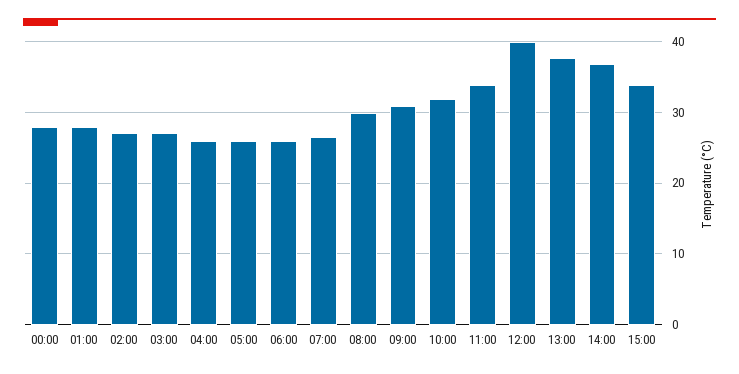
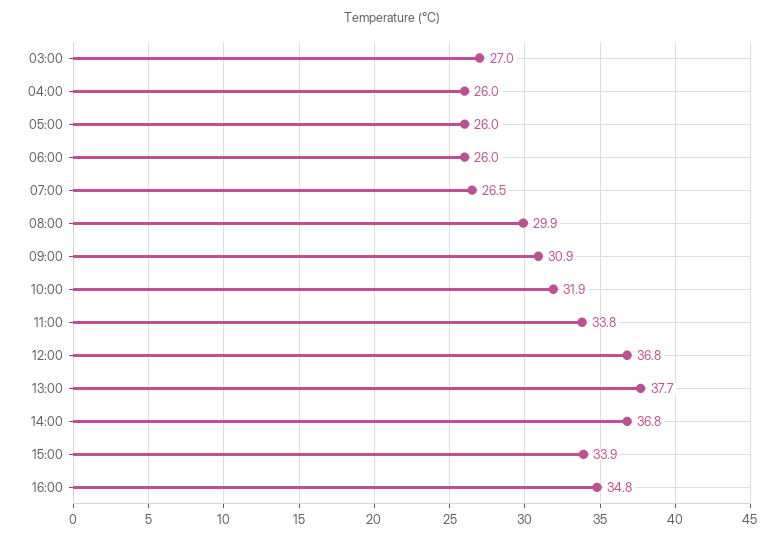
00:00: 28 -> none
01:00: 28 -> none
02:00: 27 -> none
12:00: 40 -> 36.8
16:00: none -> 34.8

